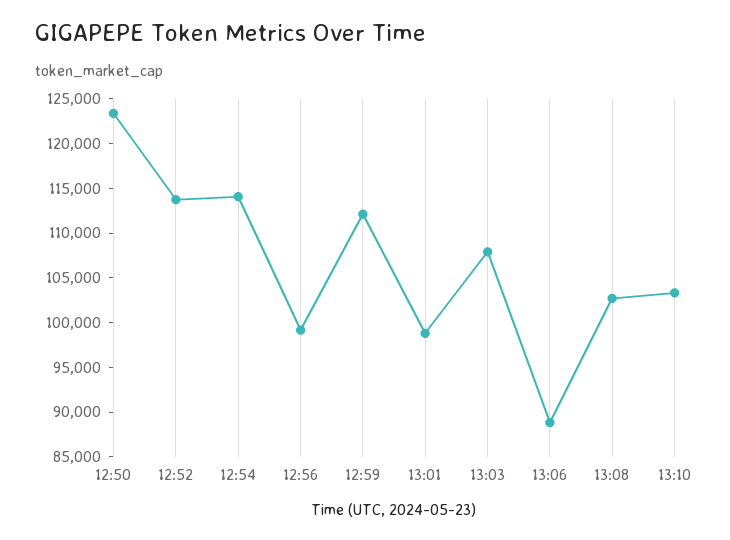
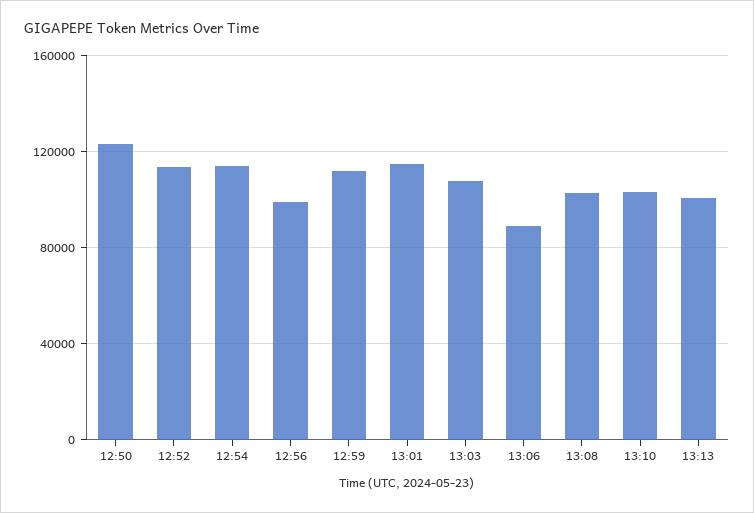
13:01: 99000 -> 115000
13:13: none -> 100000

